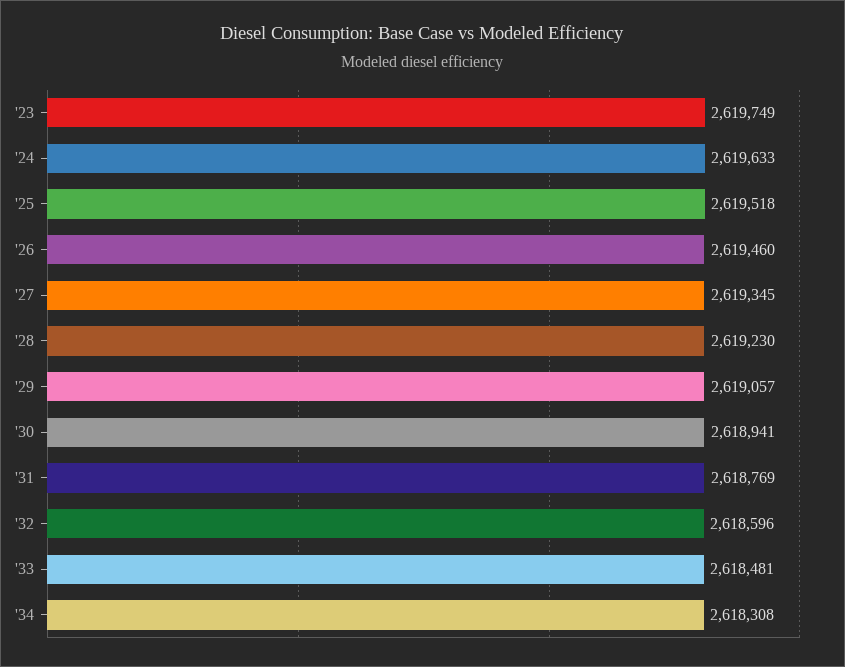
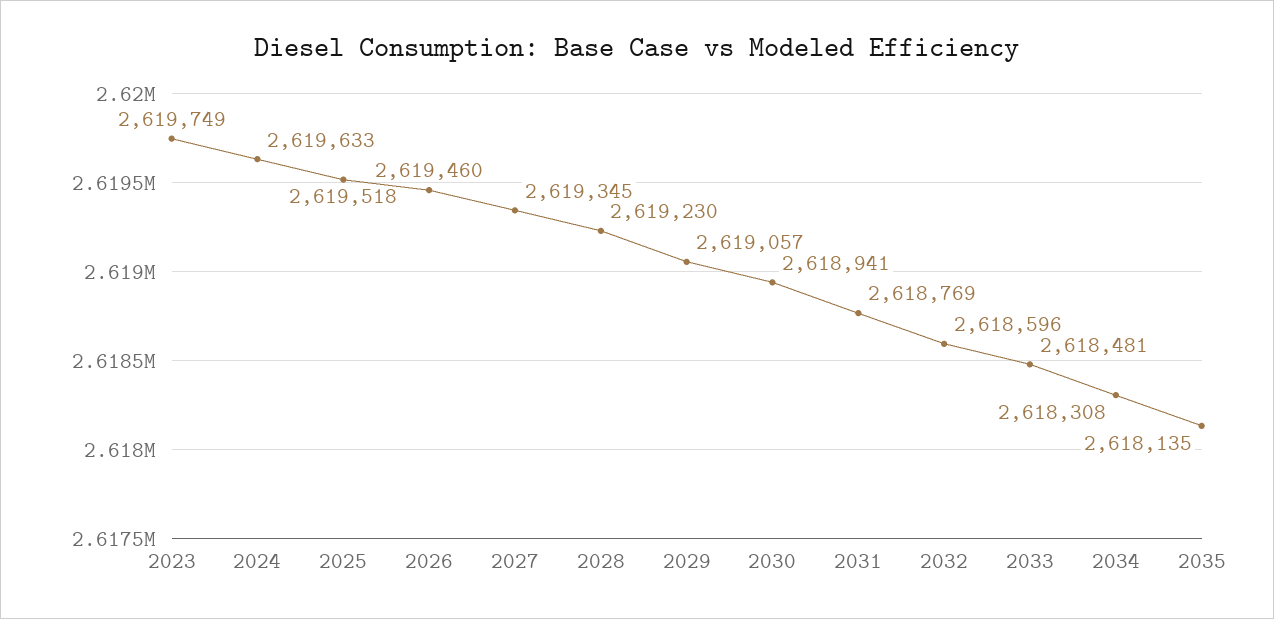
2035: none -> 2618135

